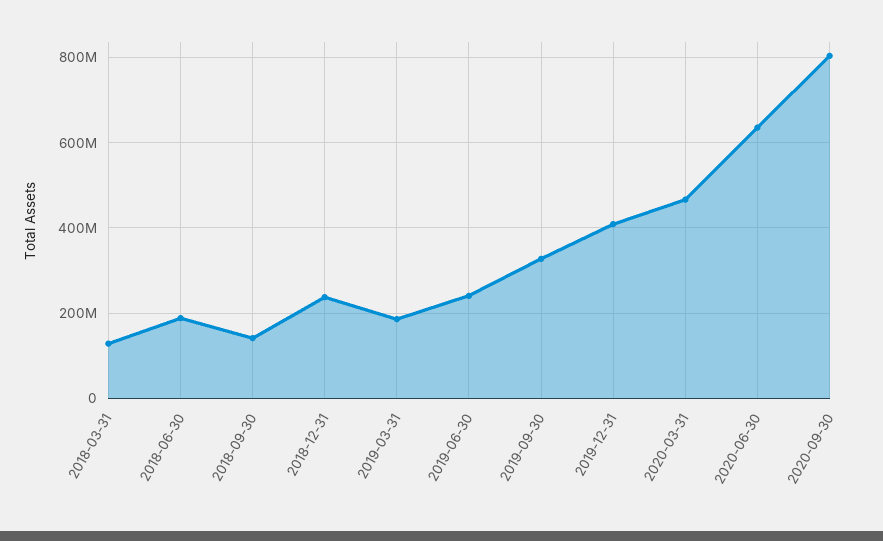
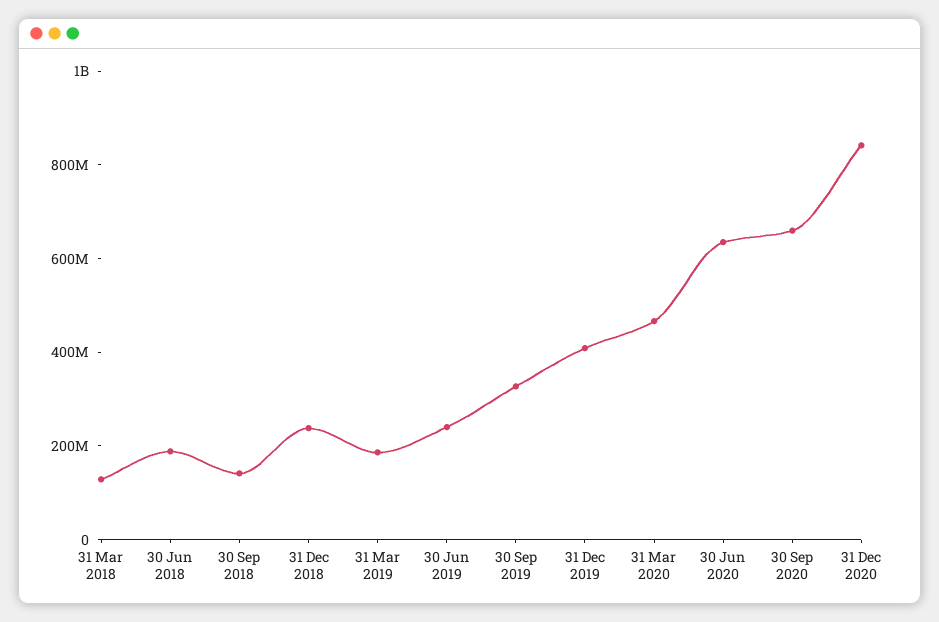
2020-09-30: 800000000 -> 650000000
31 Dec 2020: none -> 850000000

